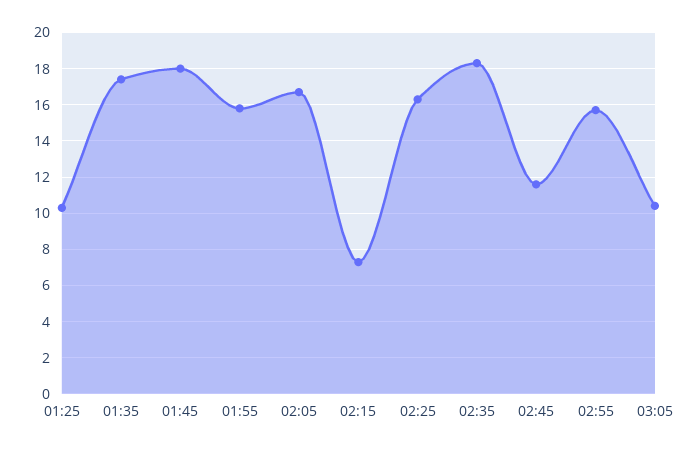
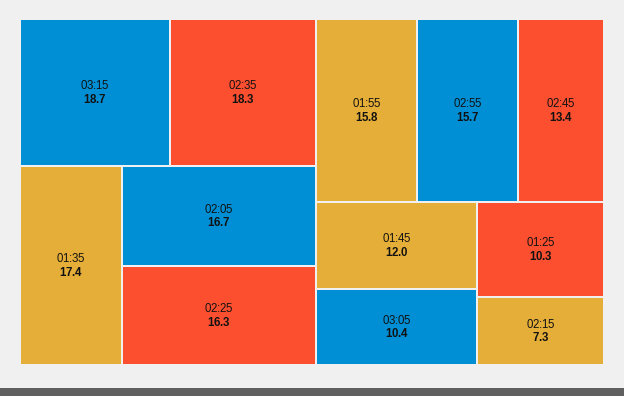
01:45: 18 -> 12
02:45: 11.5 -> 13.4
03:15: none -> 18.7

